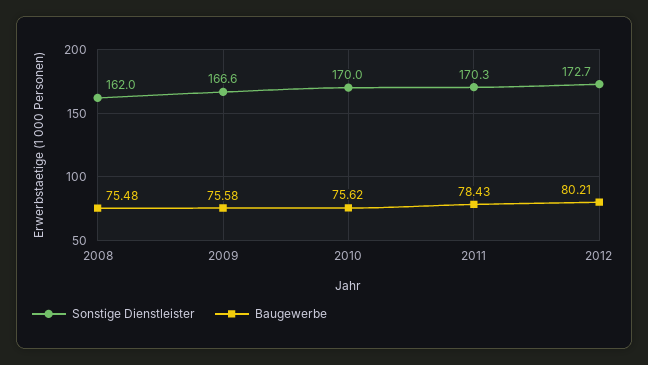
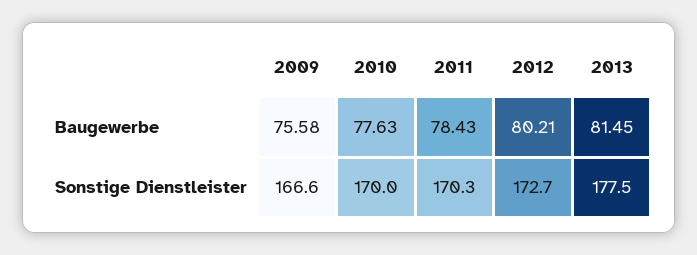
Sonstige Dienstleister, 2008: 162 -> none
Baugewerbe, 2008: 75.48 -> none
Baugewerbe, 2010: 75.62 -> 77.63
Baugewerbe, 2013: none -> 81.45
Sonstige Dienstleister, 2013: none -> 177.5

